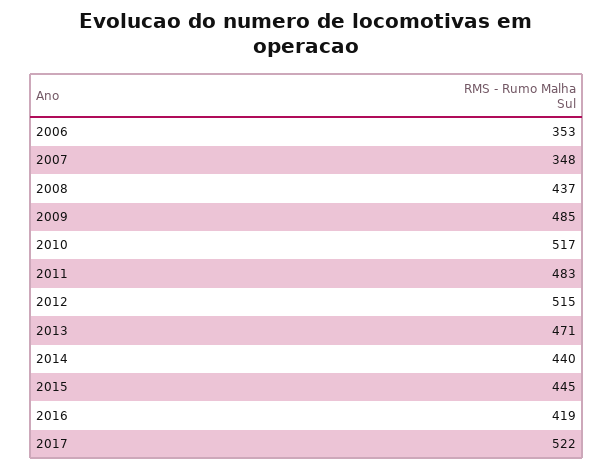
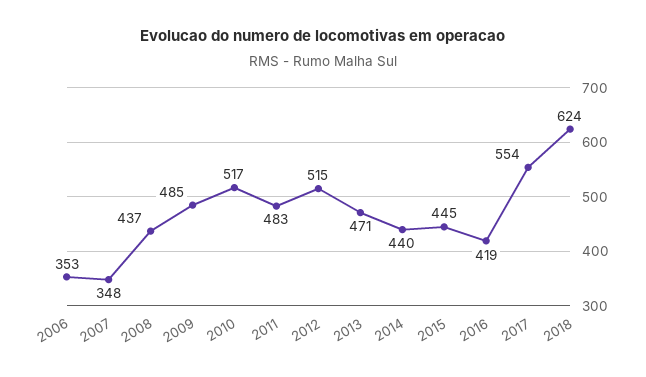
2017: 522 -> 554
2018: none -> 624

